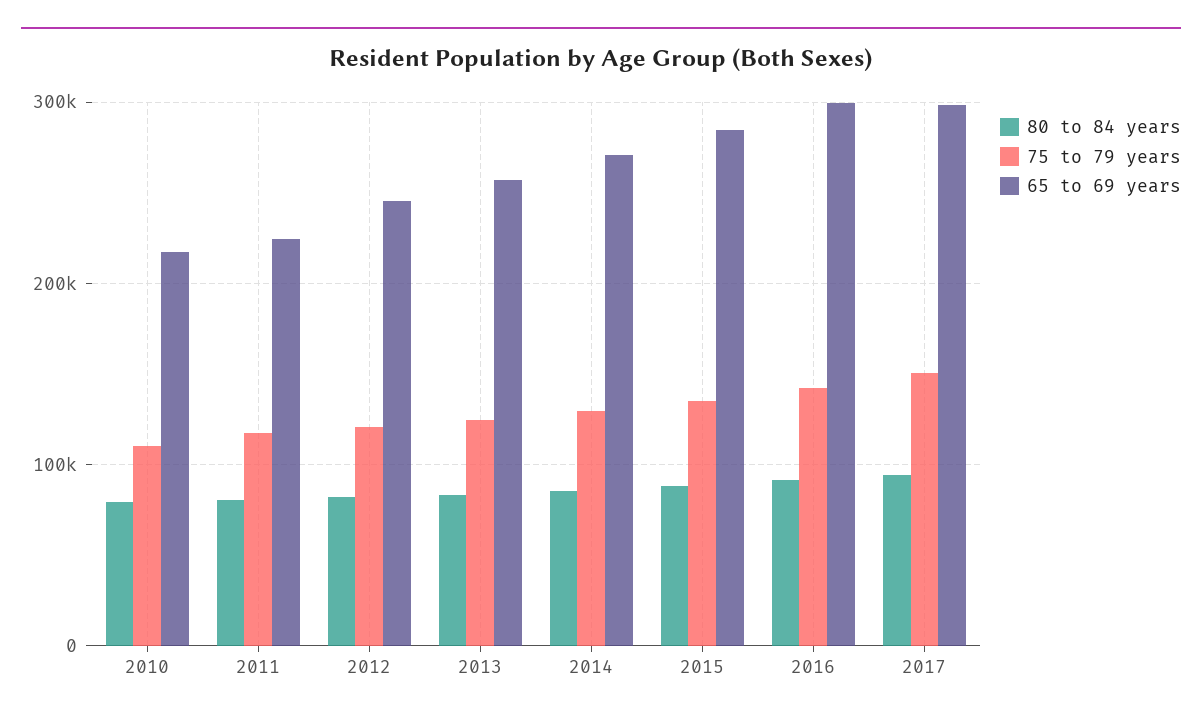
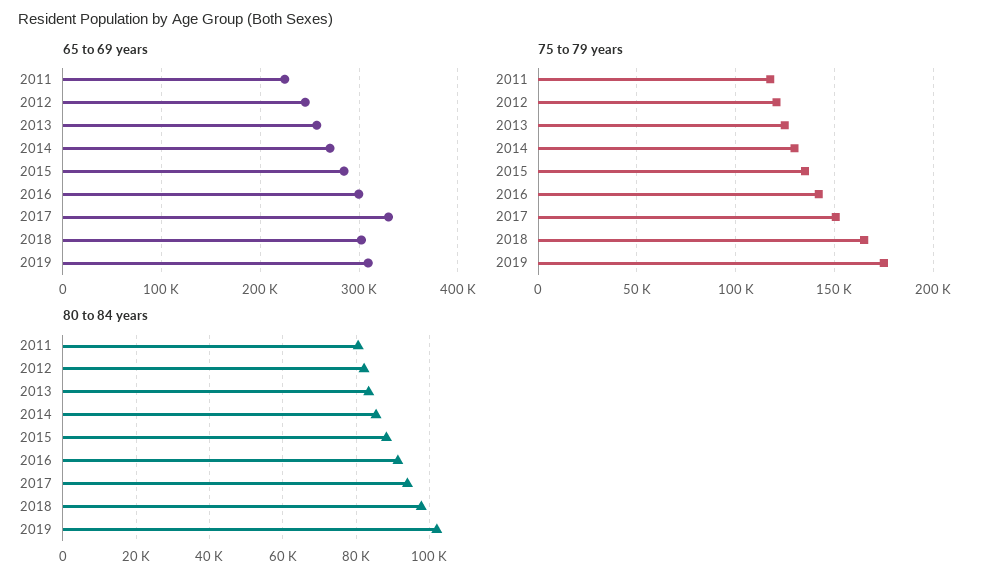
80 to 84 years, 2010: 80000 -> none
75 to 79 years, 2010: 110000 -> none
65 to 69 years, 2010: 220000 -> none
65 to 69 years, 2017: 300000 -> 330000
65 to 69 years, 2018: none -> 300000
65 to 69 years, 2019: none -> 310000
75 to 79 years, 2018: none -> 165000
75 to 79 years, 2019: none -> 175000
80 to 84 years, 2018: none -> 98000
80 to 84 years, 2019: none -> 102000

